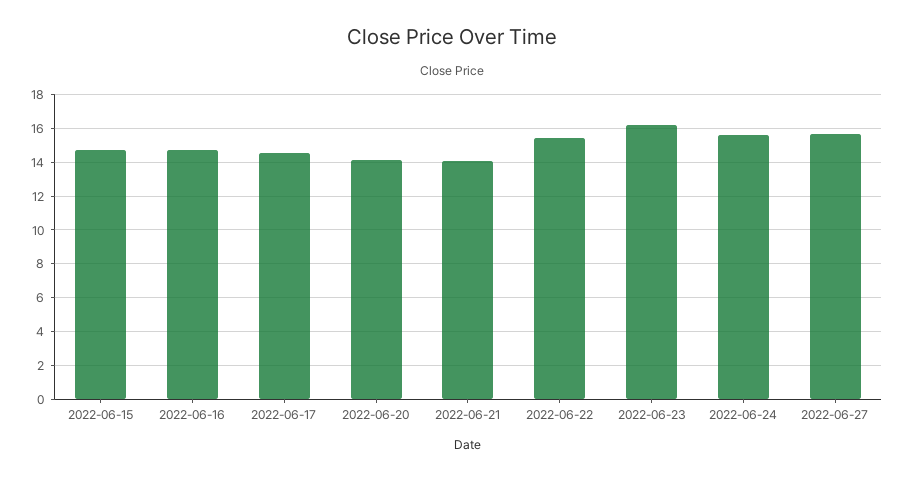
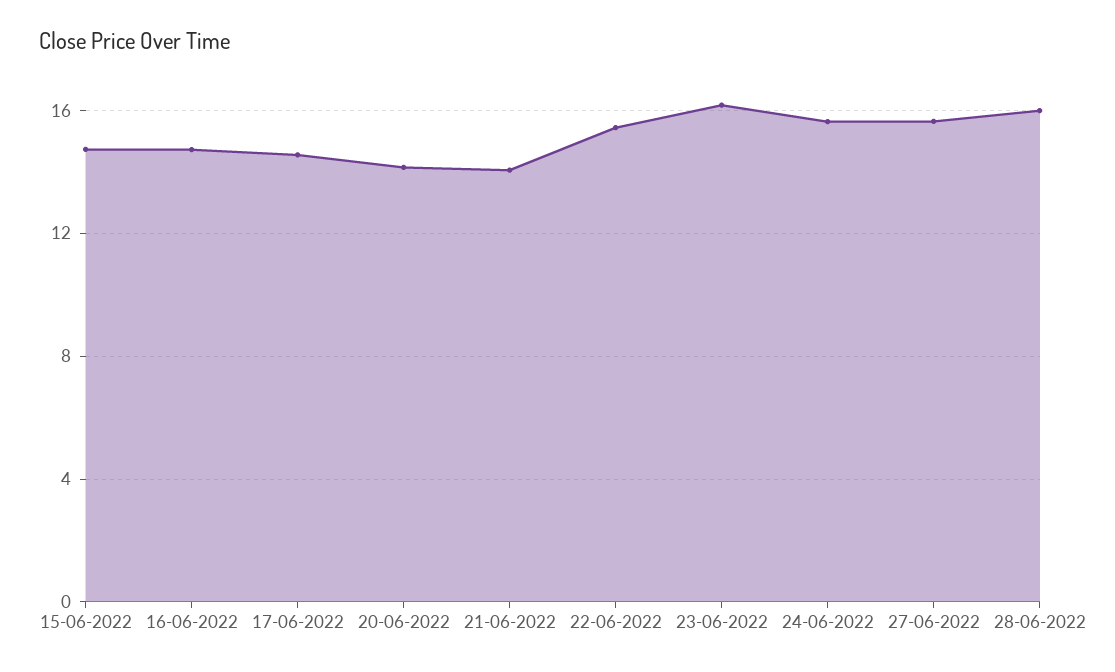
28-06-2022: none -> 16

